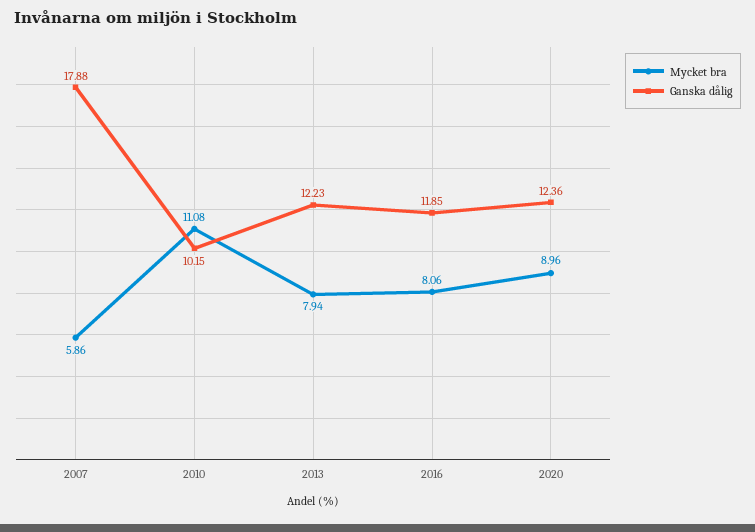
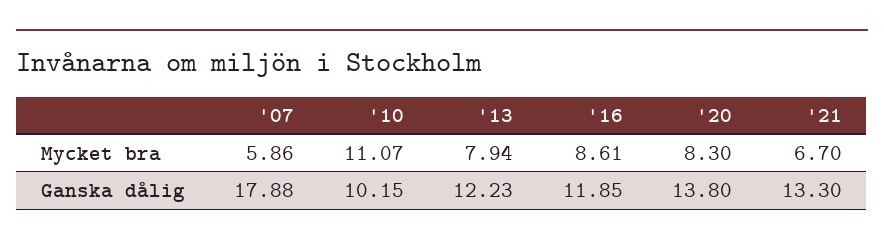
Mycket bra, 2010: 11.08 -> 11.07
Mycket bra, 2016: 8.06 -> 8.61
Mycket bra, 2020: 8.96 -> 8.3
Ganska dålig, 2020: 12.36 -> 13.8
Mycket bra, '21: none -> 6.7
Ganska dålig, '21: none -> 13.3

